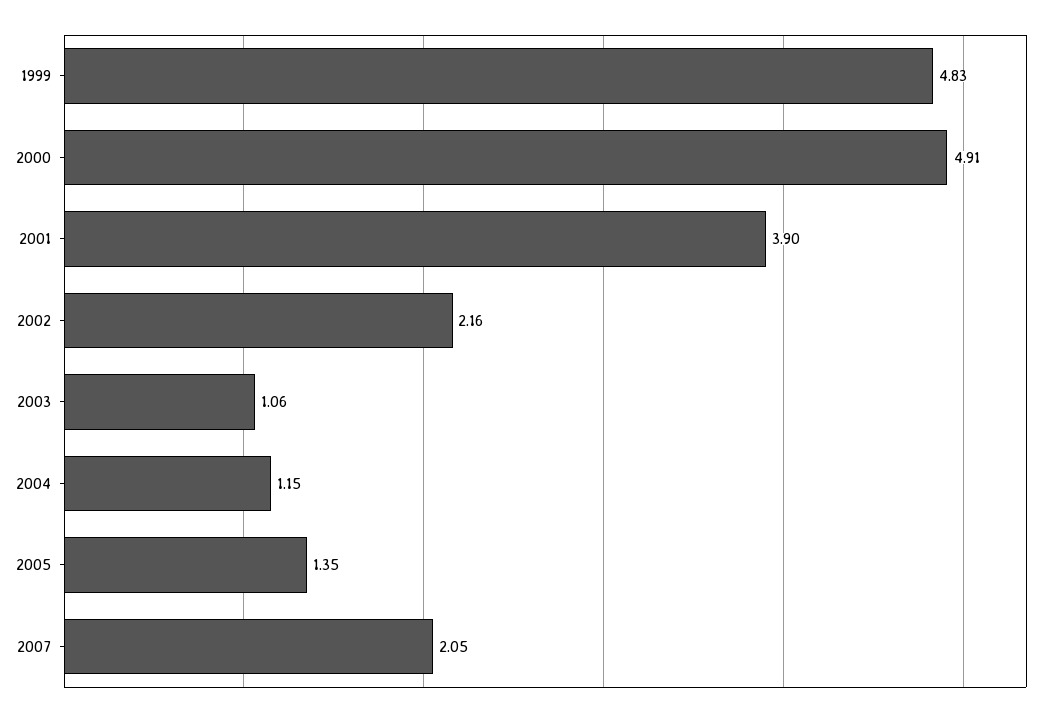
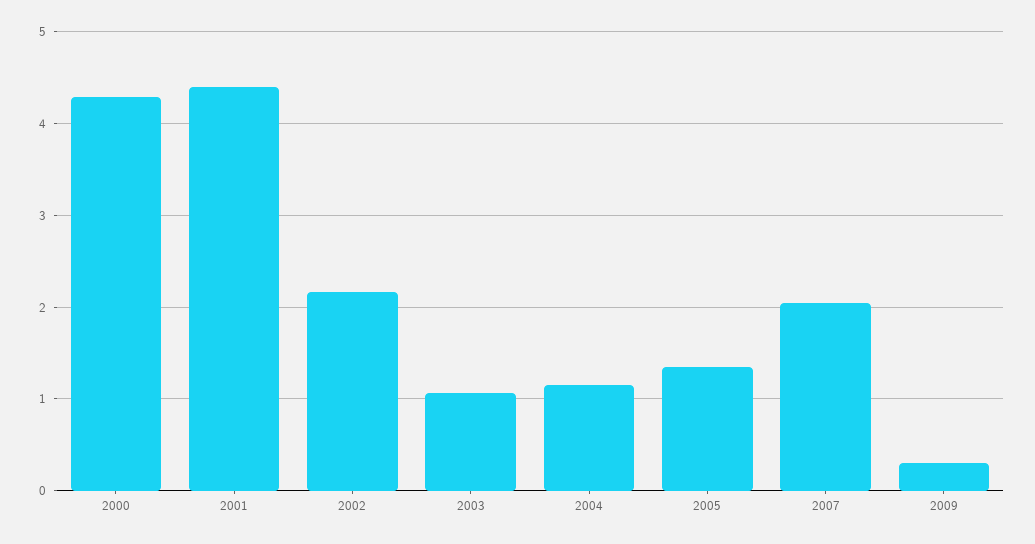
1999: 4.83 -> none
2000: 4.91 -> 4.3
2001: 3.9 -> 4.4
2009: none -> 0.3

